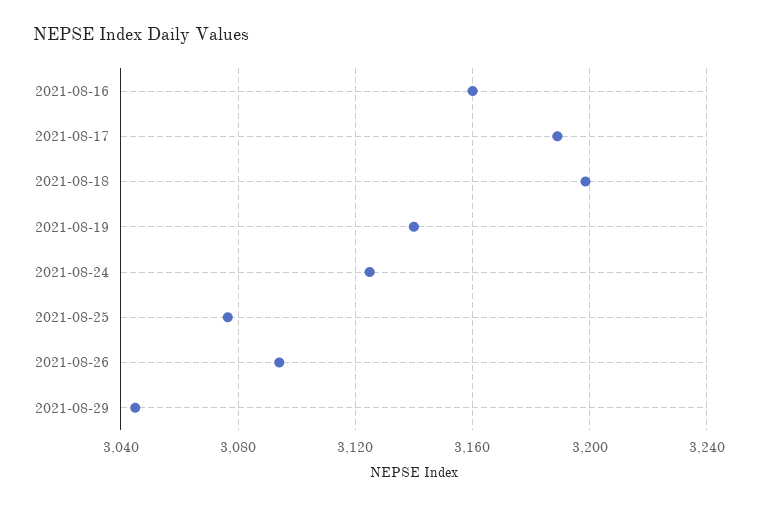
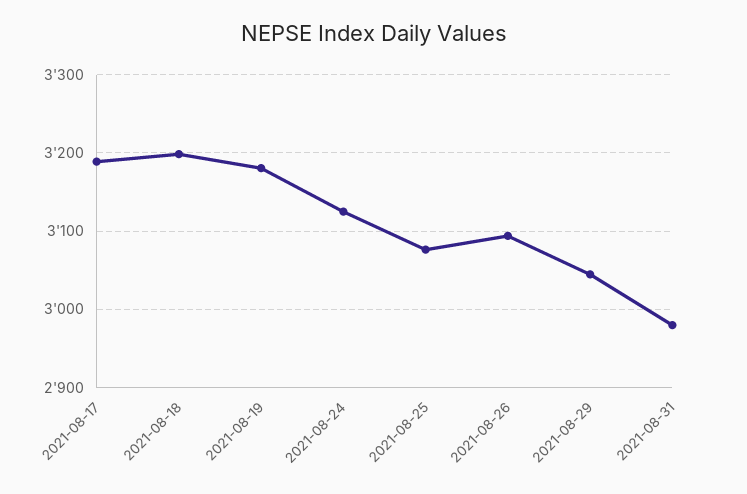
2021-08-16: 3160 -> none
2021-08-19: 3140 -> 3180
2021-08-31: none -> 2980

